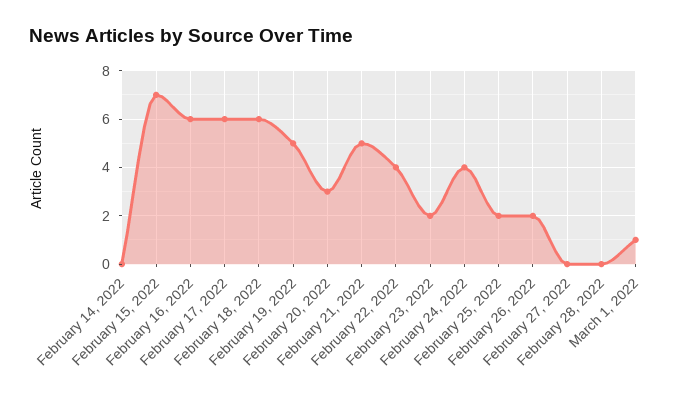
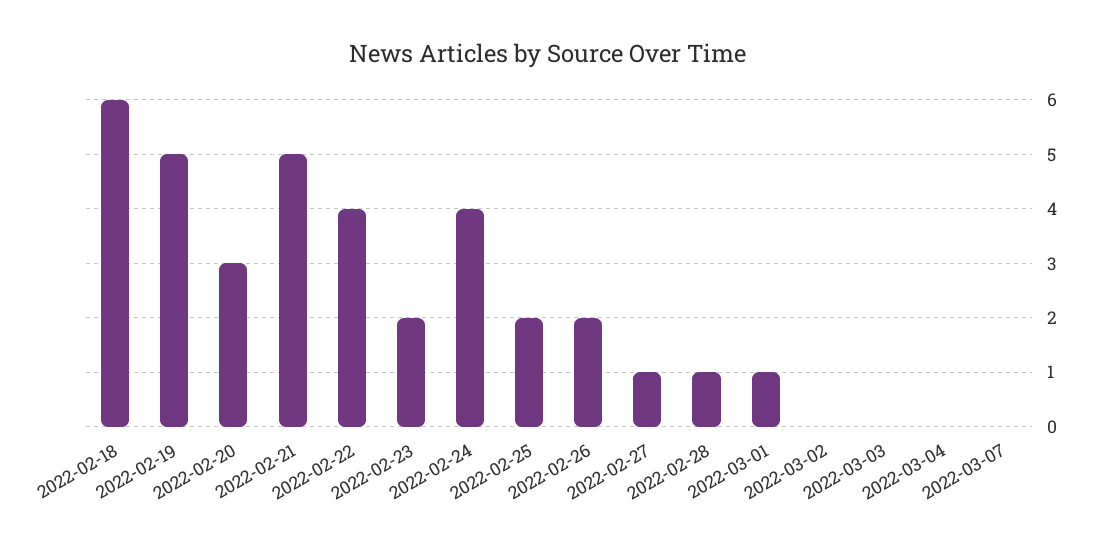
February 14, 2022: 0 -> none
February 15, 2022: 7 -> none
February 16, 2022: 6 -> none
February 17, 2022: 6 -> none
February 27, 2022: 0 -> 1
February 28, 2022: 0 -> 1
2022-03-02: none -> 0
2022-03-03: none -> 0
2022-03-04: none -> 0
2022-03-07: none -> 0

